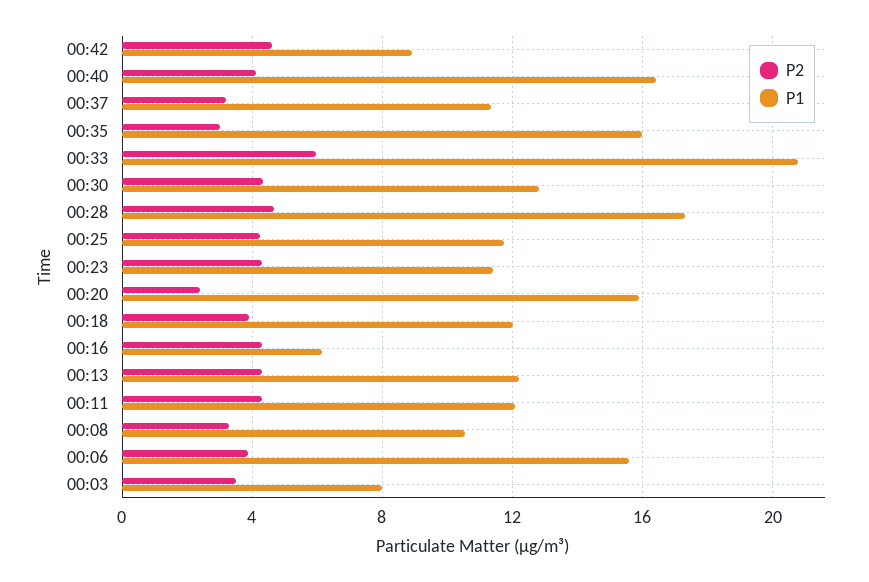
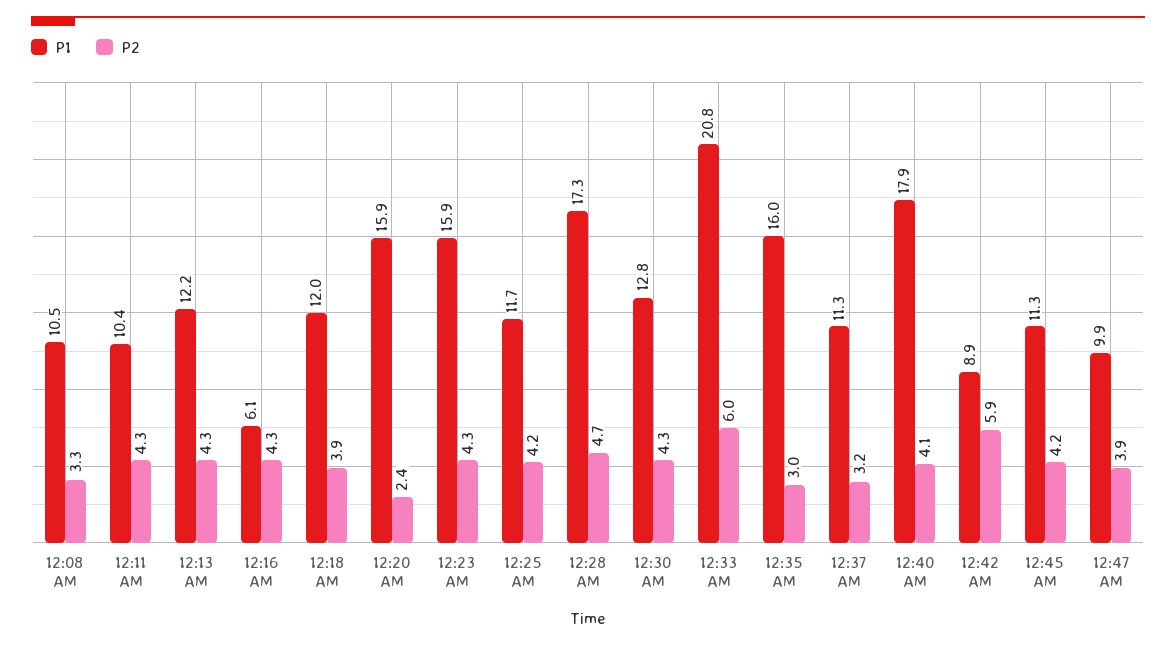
P2, 00:42: 4.5 -> 5.9
P1, 00:40: 16.5 -> 17.9
P1, 00:23: 11.5 -> 15.9
P1, 00:11: 12 -> 10.4
P2, 00:06: 4 -> none
P1, 00:06: 15.5 -> none
P2, 00:03: 3.5 -> none
P1, 00:03: 8 -> none
P1, 12:45 AM: none -> 11.3
P2, 12:45 AM: none -> 4.2
P1, 12:47 AM: none -> 9.9
P2, 12:47 AM: none -> 3.9

